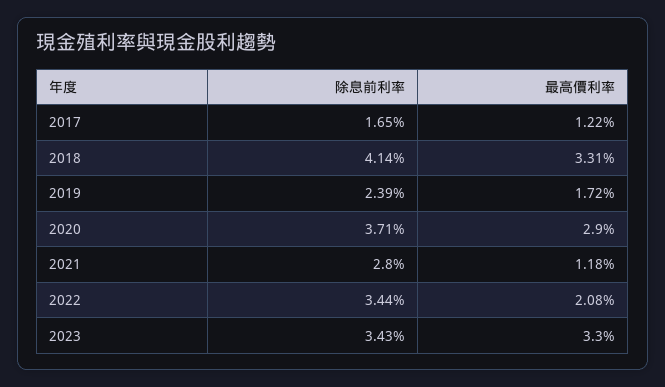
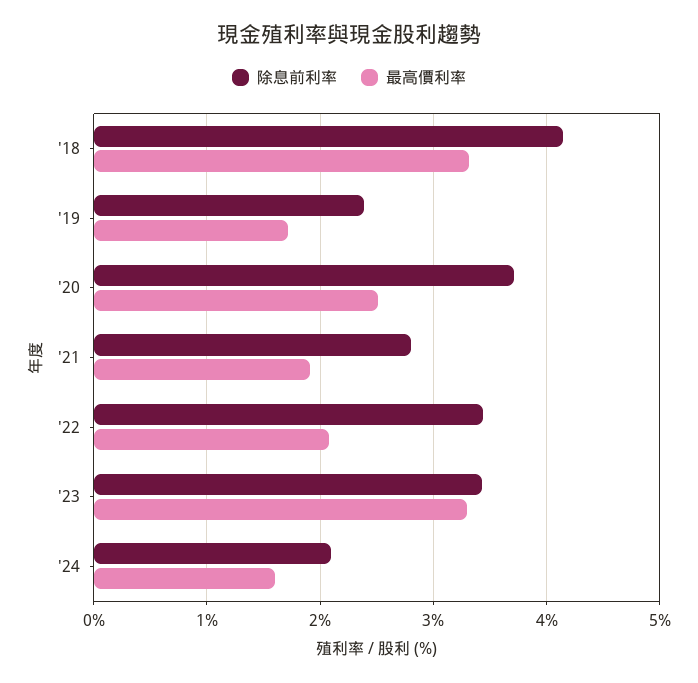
除息前利率, 2017: 1.65 -> none
最高價利率, 2017: 1.22 -> none
最高價利率, 2020: 2.9 -> 2.5
最高價利率, 2021: 1.18 -> 1.9
除息前利率, '24: none -> 2.1
最高價利率, '24: none -> 1.6

